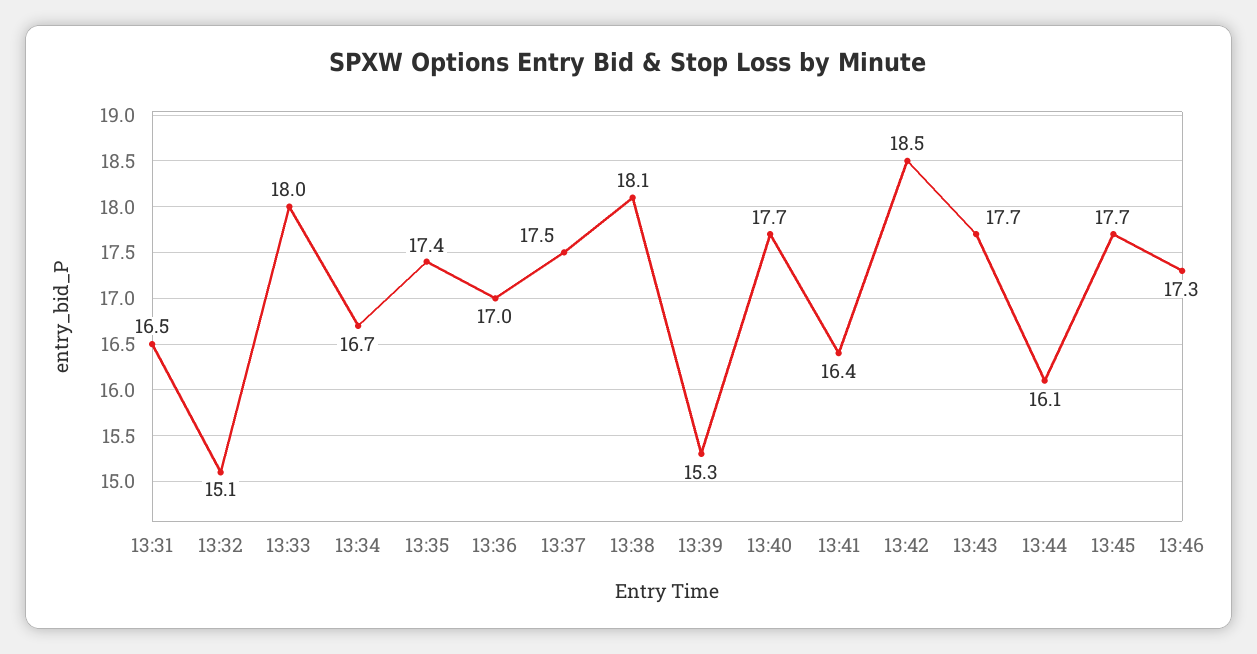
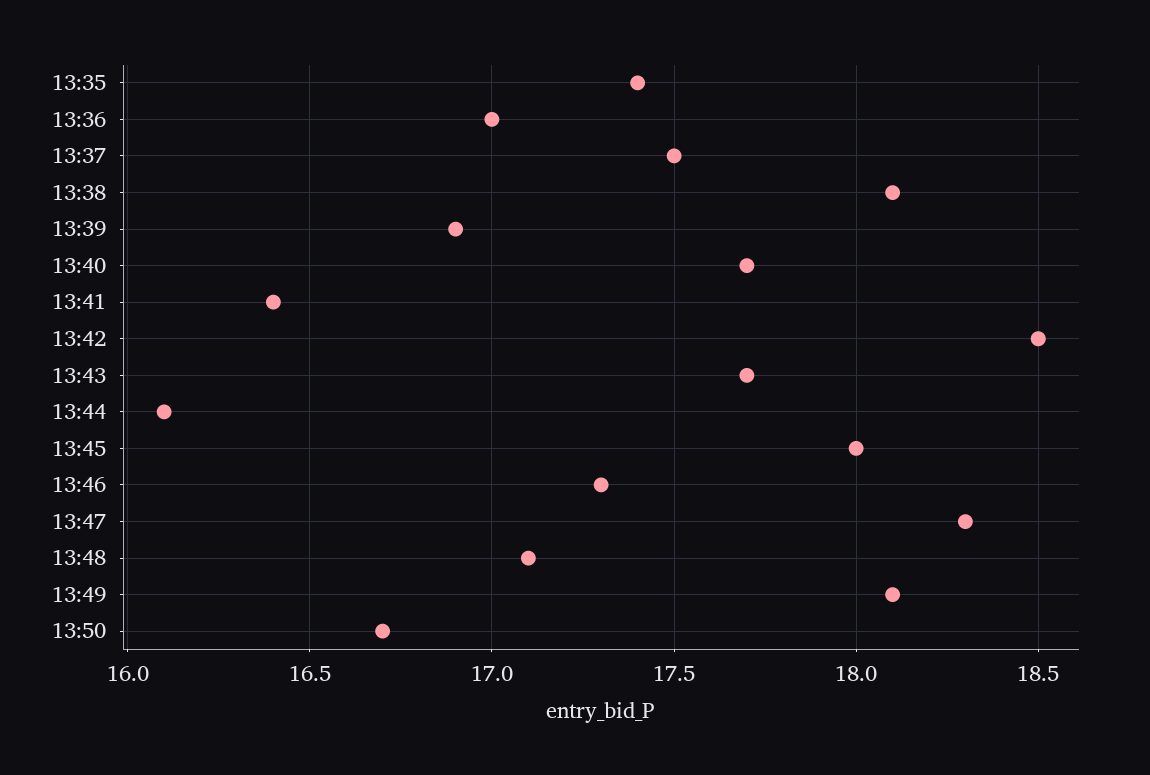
13:31: 16.5 -> none
13:32: 15.1 -> none
13:33: 18 -> none
13:34: 16.7 -> none
13:39: 15.3 -> 16.9
13:45: 17.7 -> 18
13:47: none -> 18.3
13:48: none -> 17.1
13:49: none -> 18.1
13:50: none -> 16.7

